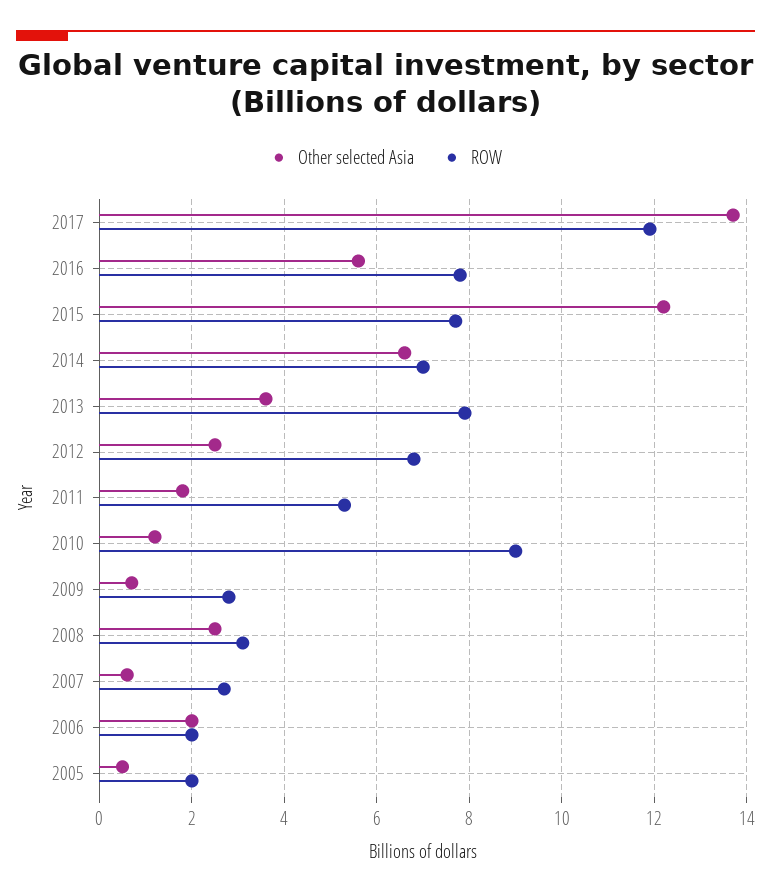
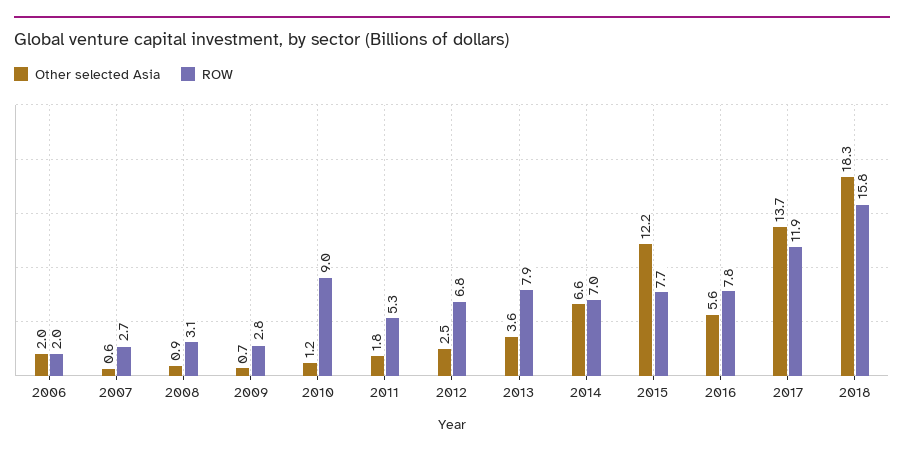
Other selected Asia, 2008: 2.5 -> 0.9
Other selected Asia, 2005: 0.5 -> none
ROW, 2005: 2 -> none
Other selected Asia, 2018: none -> 18.3
ROW, 2018: none -> 15.8

